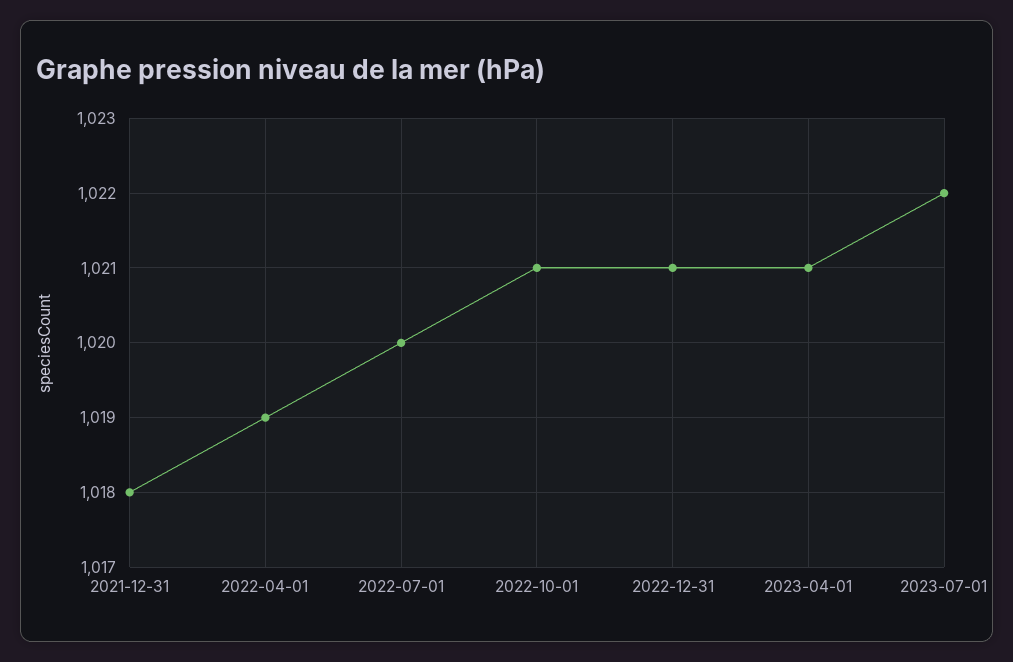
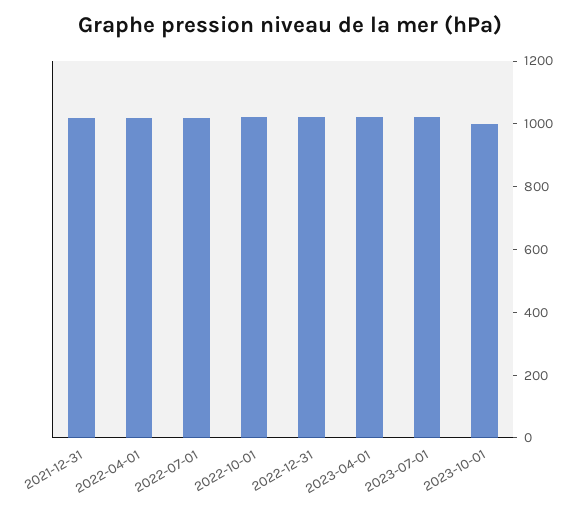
2023-10-01: none -> 1000

